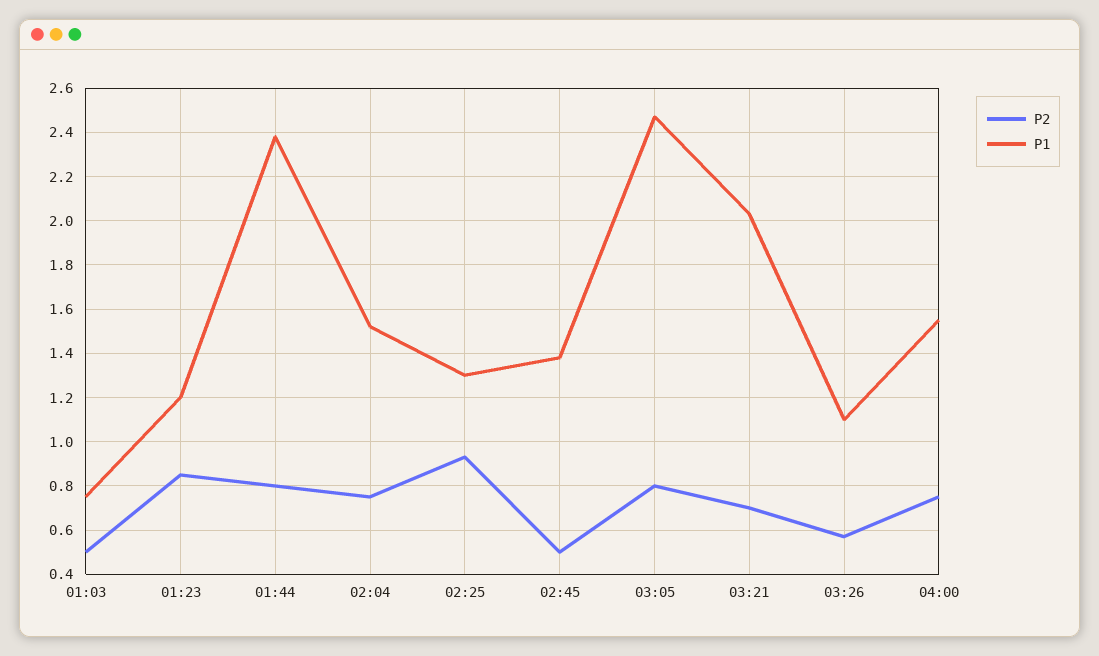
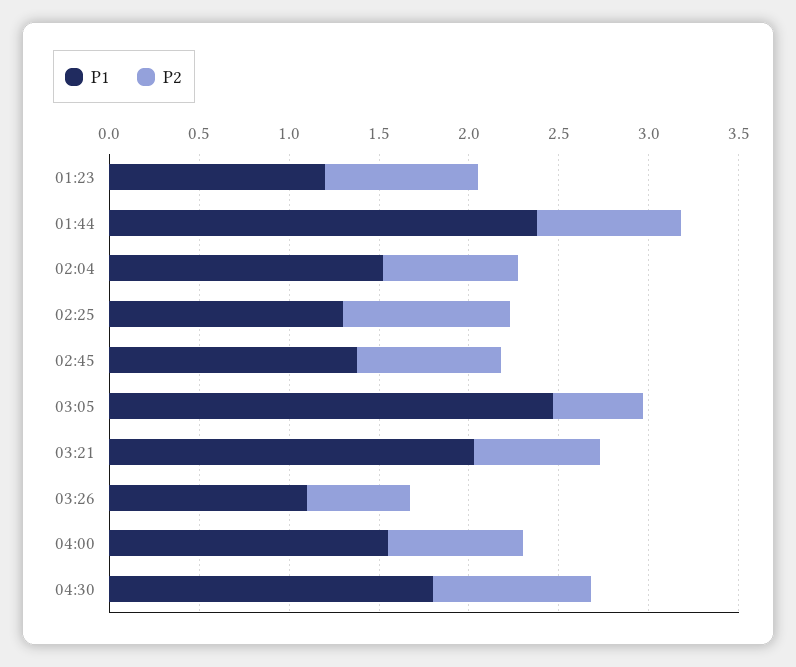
P2, 01:03: 0.5 -> none
P1, 01:03: 0.75 -> none
P2, 02:45: 0.5 -> 0.8
P2, 03:05: 0.8 -> 0.5
P1, 04:30: none -> 1.8
P2, 04:30: none -> 0.9

